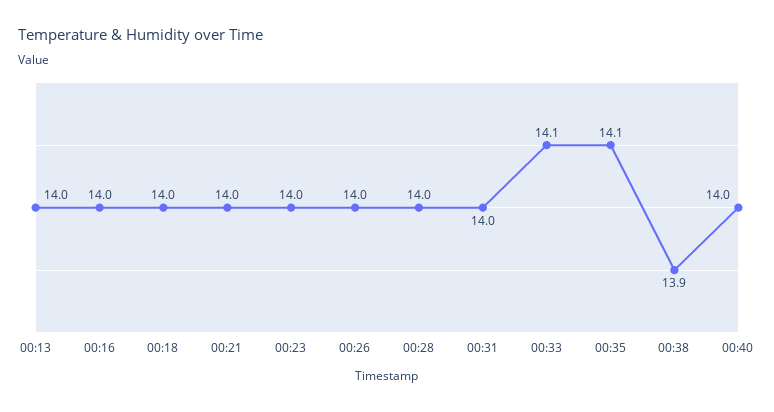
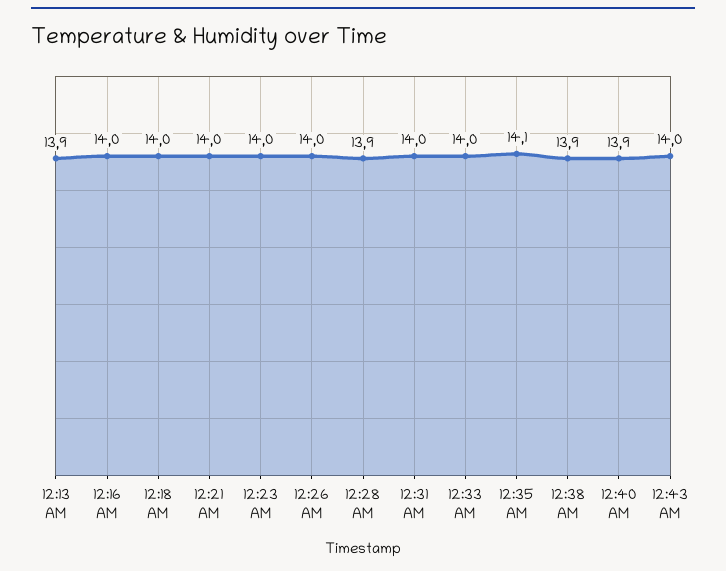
00:13: 14 -> 13.9
00:28: 14 -> 13.9
00:33: 14.1 -> 14
00:40: 14 -> 13.9
12:43 AM: none -> 14

